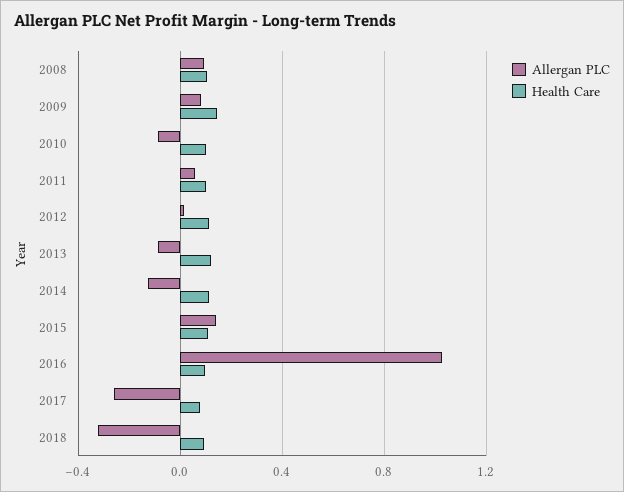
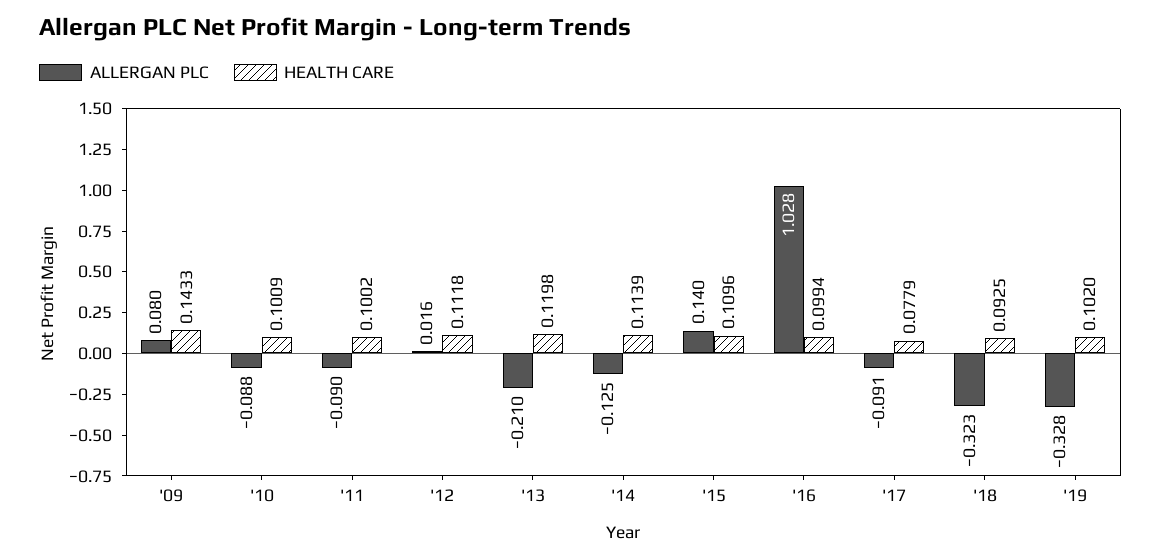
Allergan PLC, 2008: 0.1 -> none
Health Care, 2008: 0.1 -> none
Allergan PLC, 2011: 0.05 -> -0.09
Allergan PLC, 2013: -0.1 -> -0.21
Allergan PLC, 2017: -0.25 -> -0.091
Allergan PLC, '19: none -> -0.328
Health Care, '19: none -> 0.102

